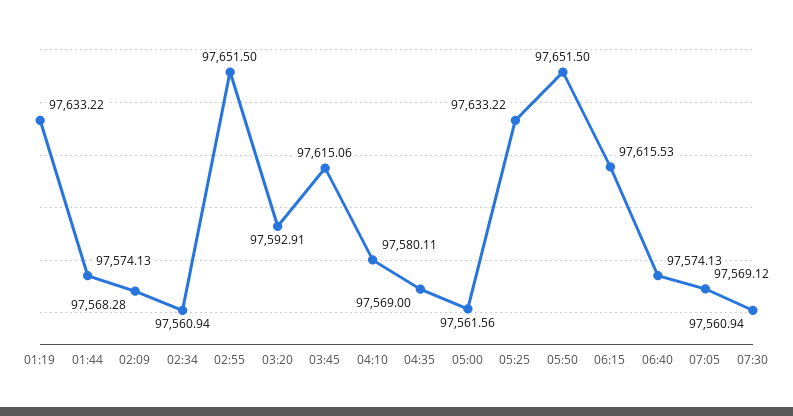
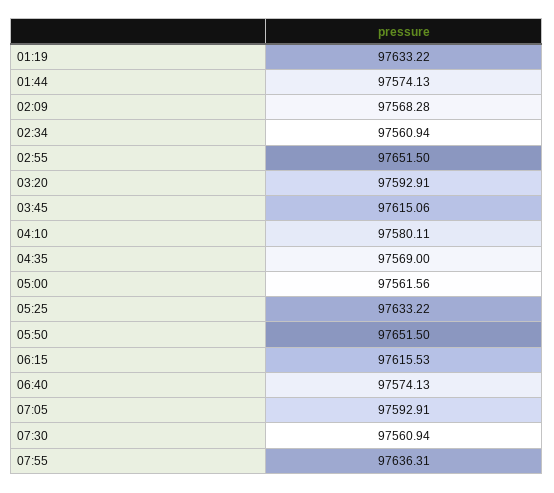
07:05: 97569.12 -> 97592.91
07:55: none -> 97636.31

